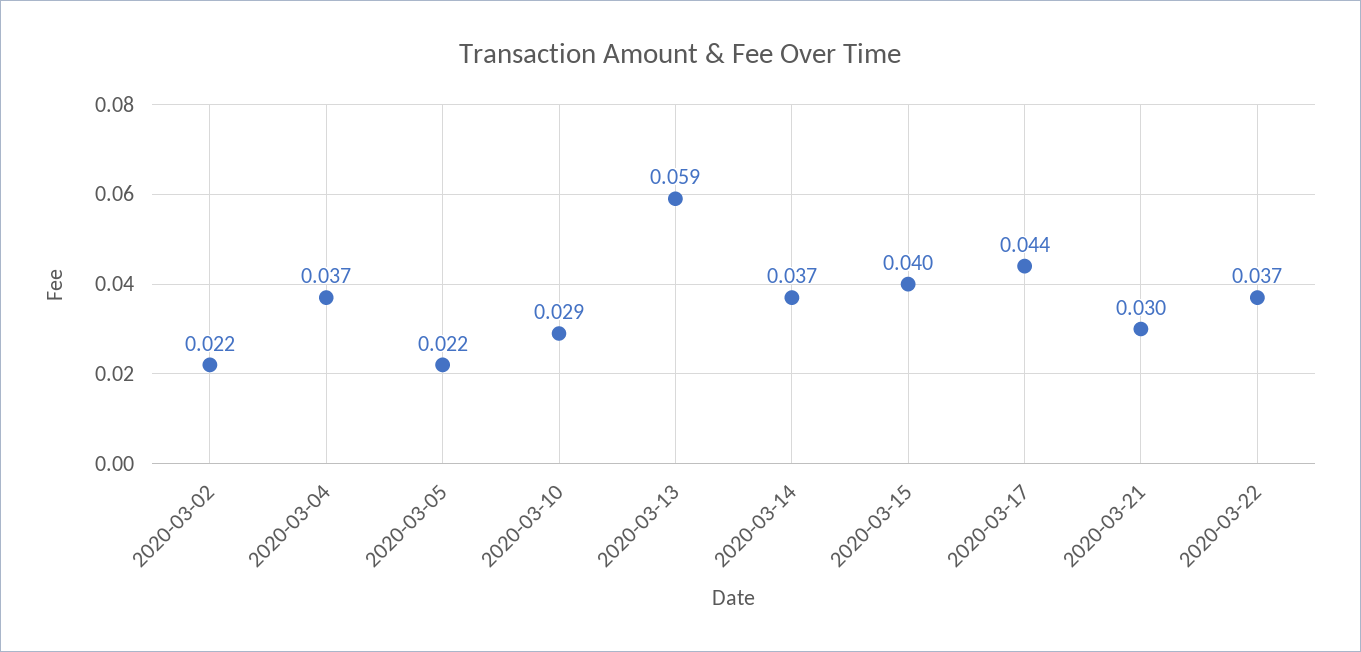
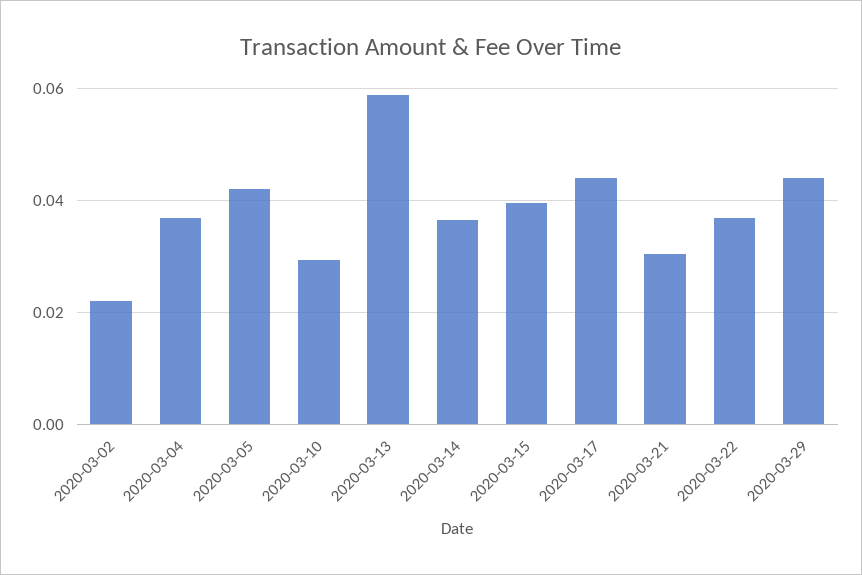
2020-03-05: 0.022 -> 0.042
2020-03-29: none -> 0.044

